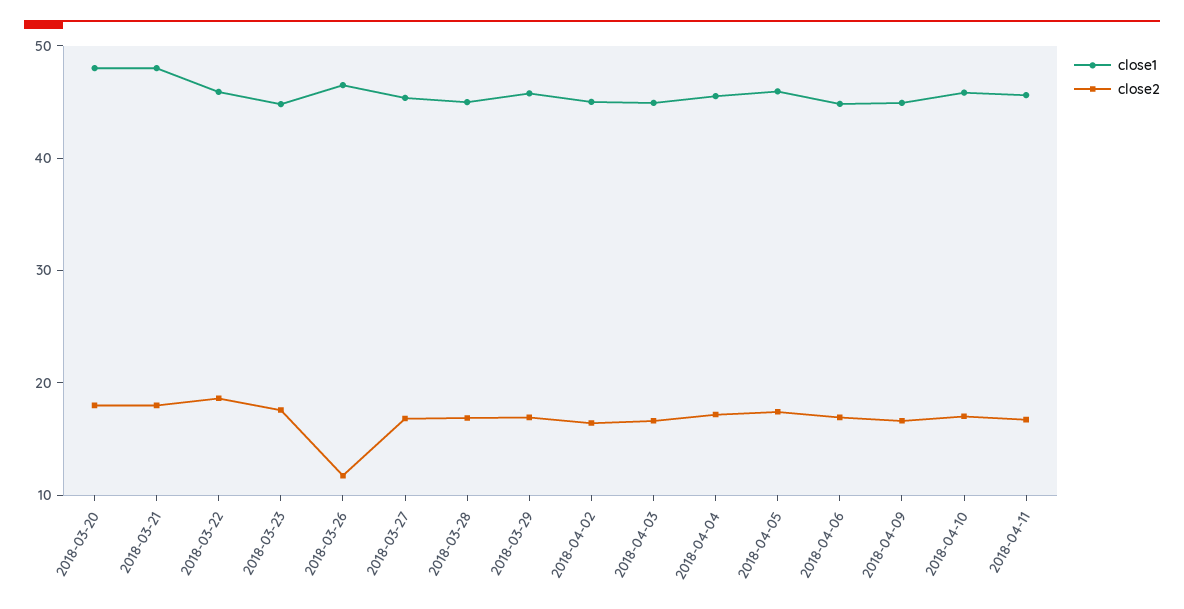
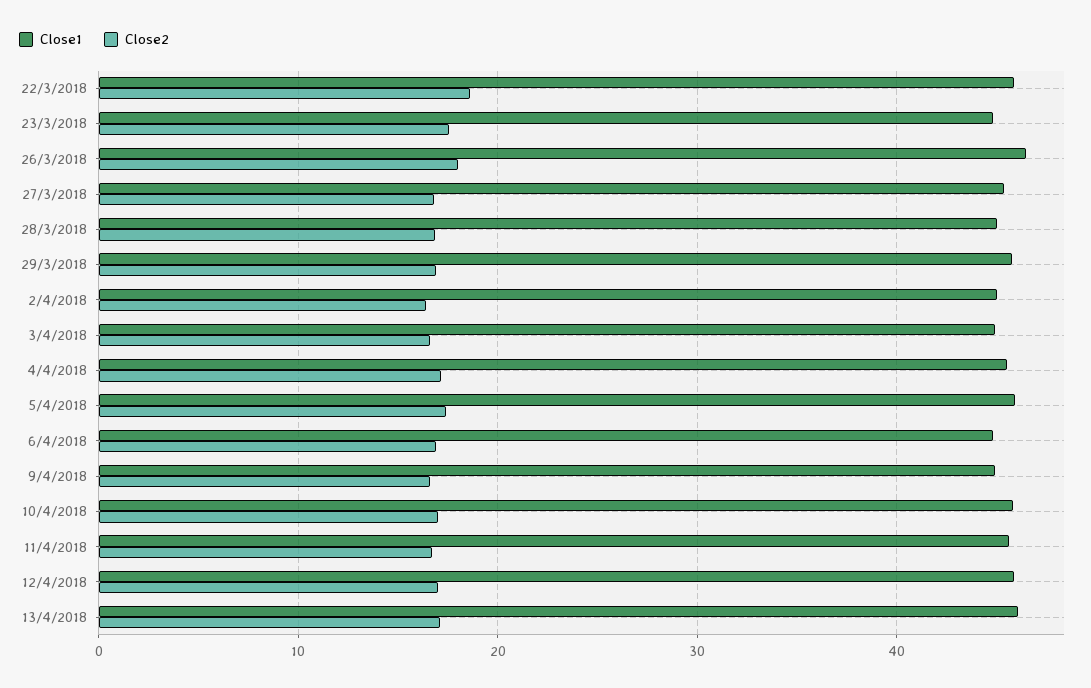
close1, 2018-03-20: 48 -> none
close2, 2018-03-20: 18 -> none
close1, 2018-03-21: 48 -> none
close2, 2018-03-21: 18 -> none
close2, 2018-03-26: 12 -> 18
close1, 12/4/2018: none -> 46
close2, 12/4/2018: none -> 17
close1, 13/4/2018: none -> 46
close2, 13/4/2018: none -> 17

